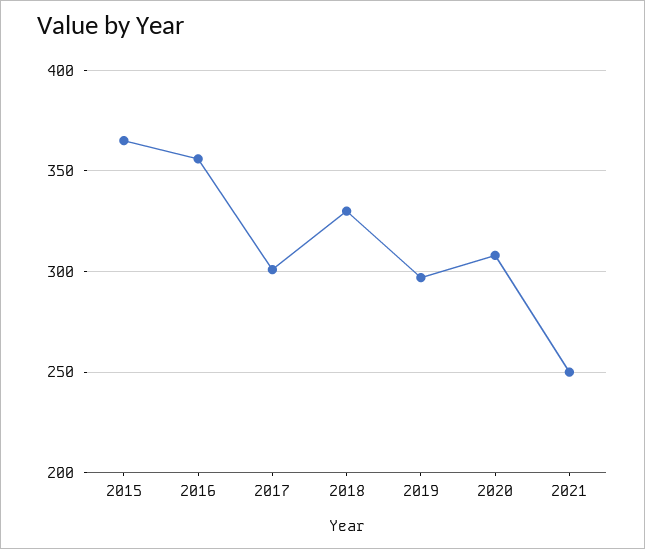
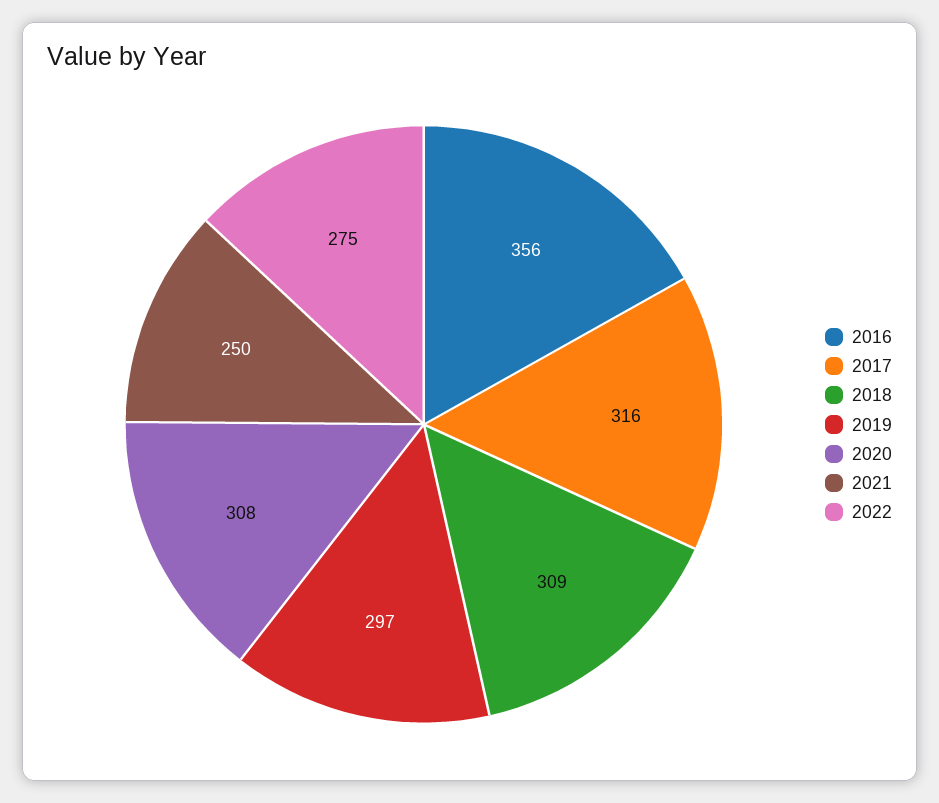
2015: 365 -> none
2017: 300 -> 316
2018: 330 -> 309
2022: none -> 275

